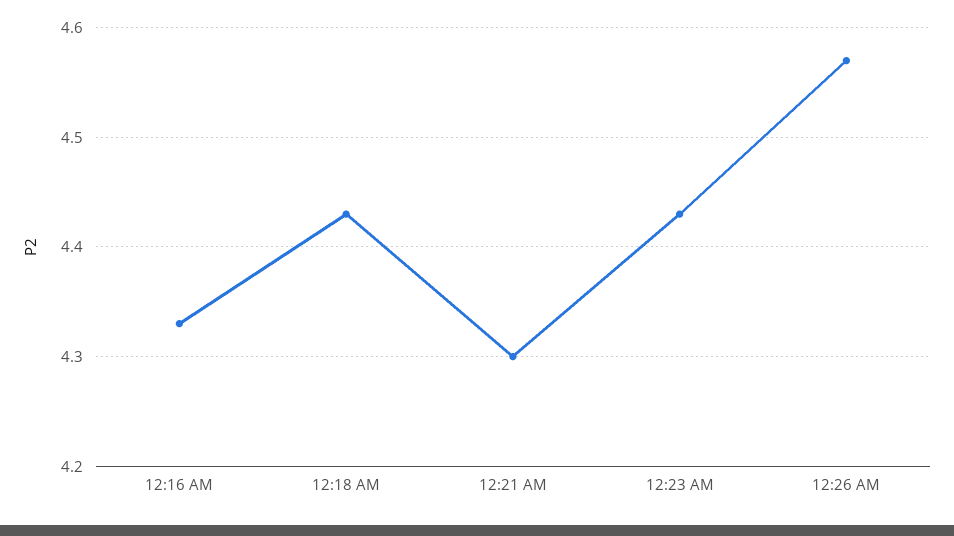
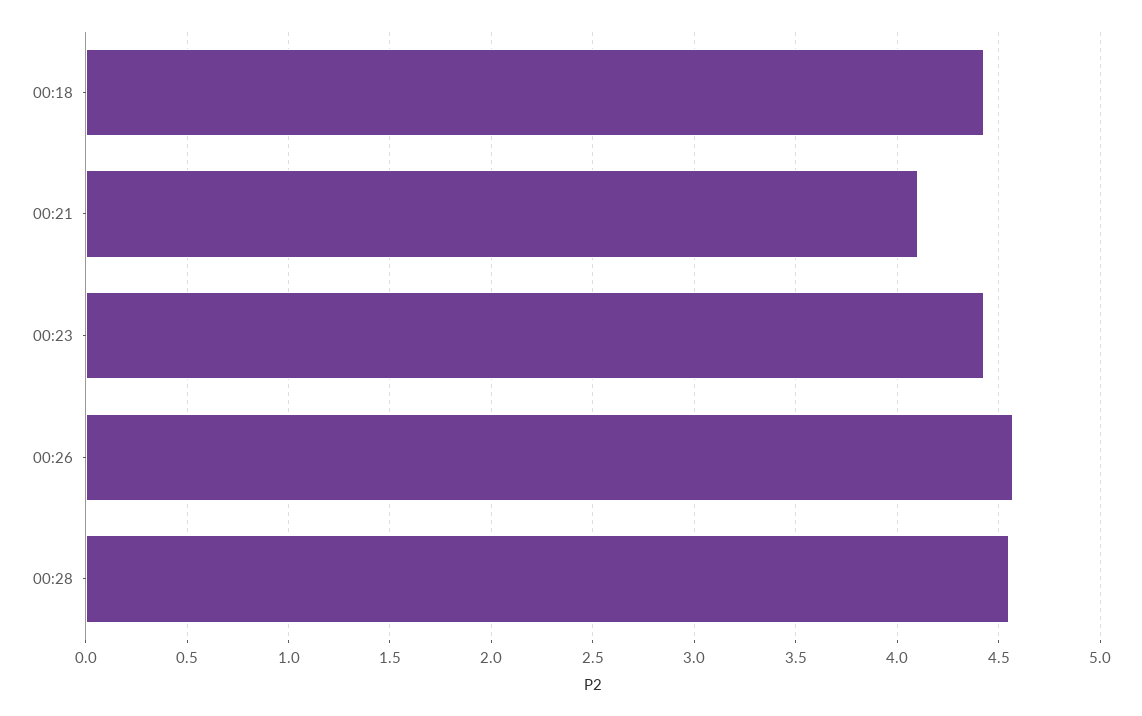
12:16 AM: 4.33 -> none
12:21 AM: 4.3 -> 4.1
00:28: none -> 4.55

